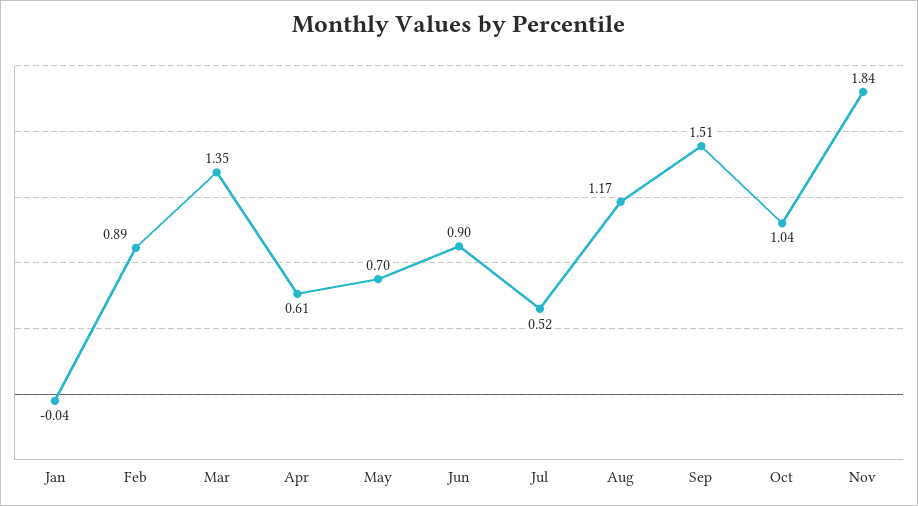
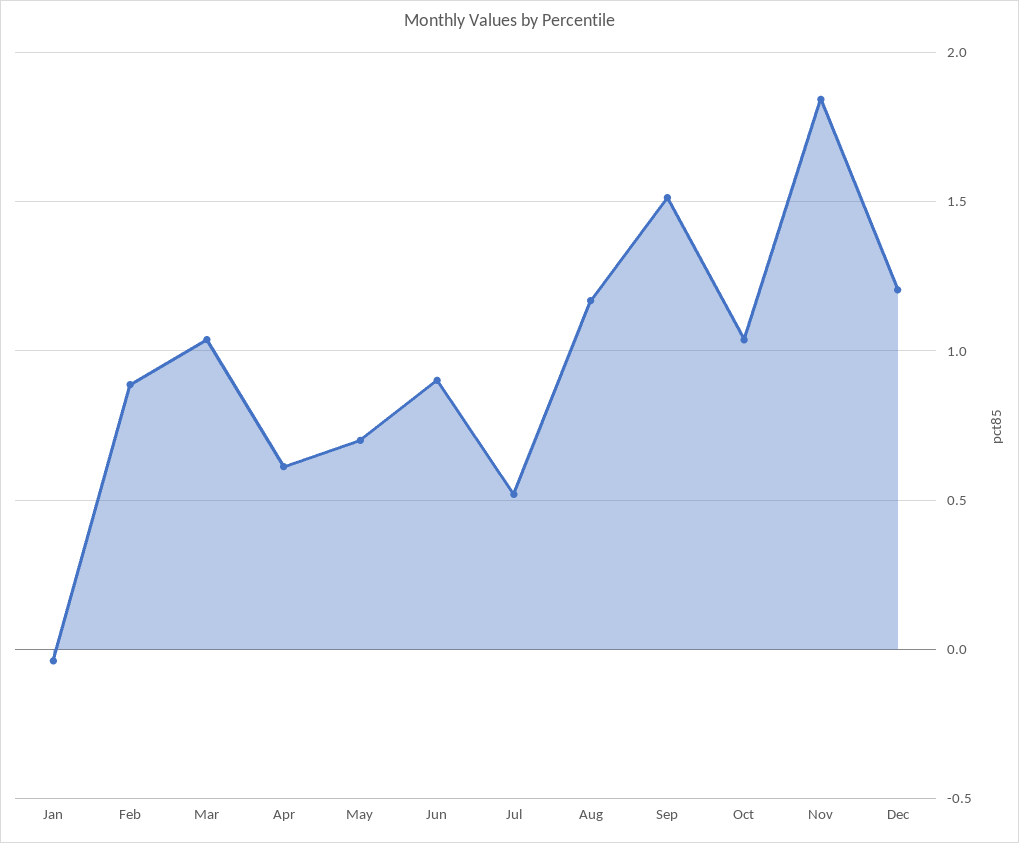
Mar: 1.35 -> 1.05
Dec: none -> 1.2

